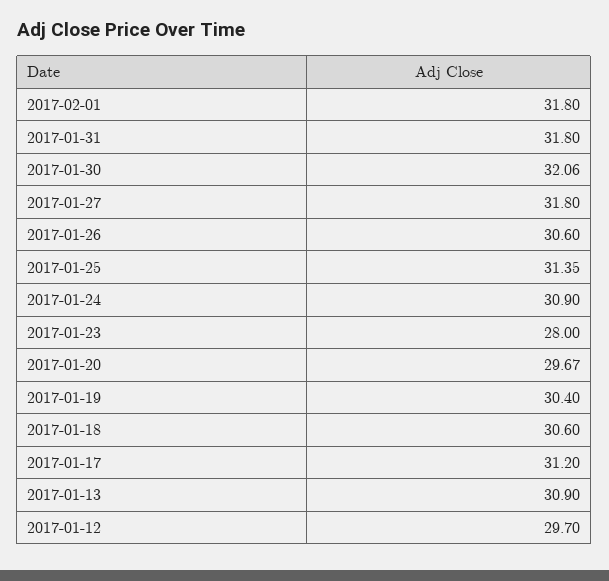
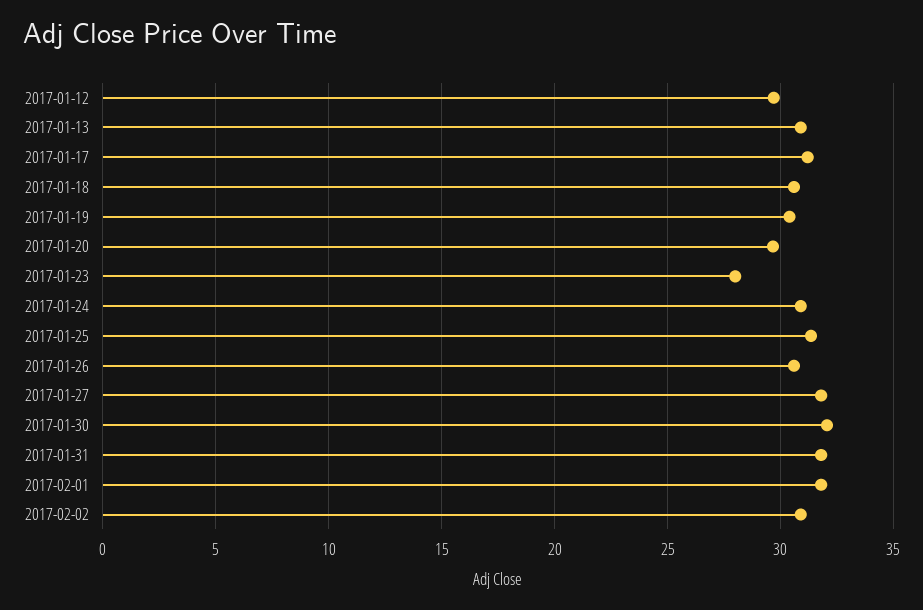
2017-02-02: none -> 31

